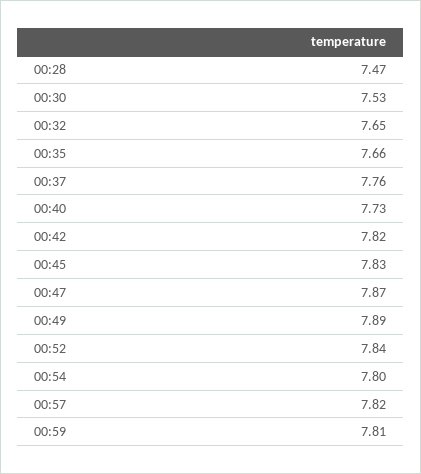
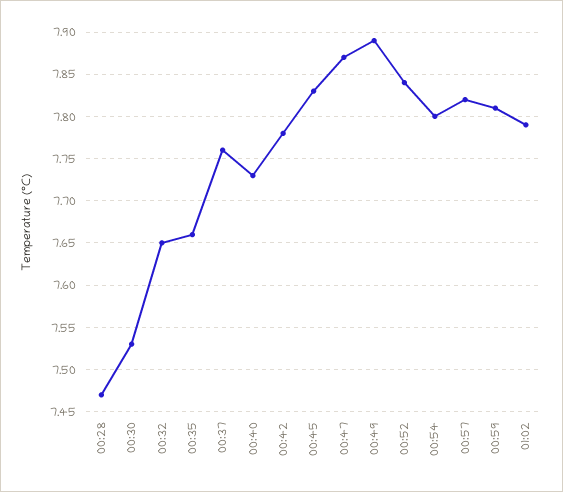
00:42: 7.82 -> 7.78
01:02: none -> 7.79

